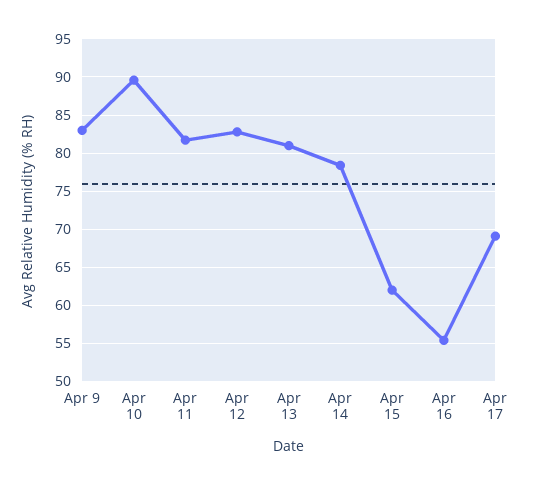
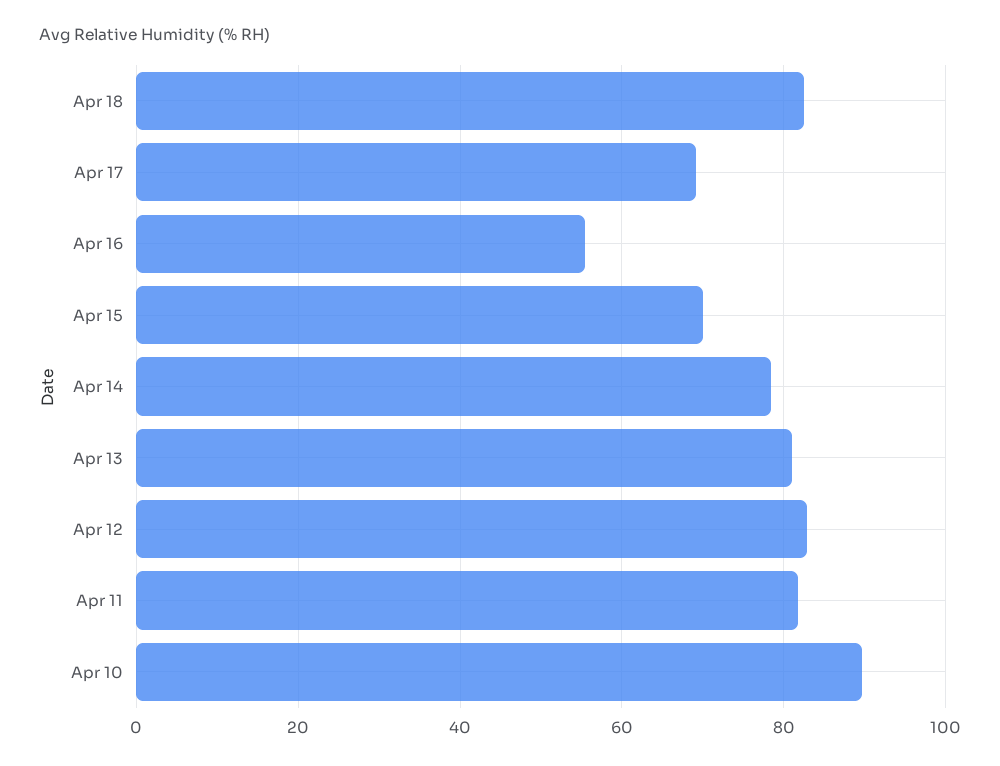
Apr 9: 83 -> none
Apr 15: 62 -> 70
Apr 18: none -> 82

